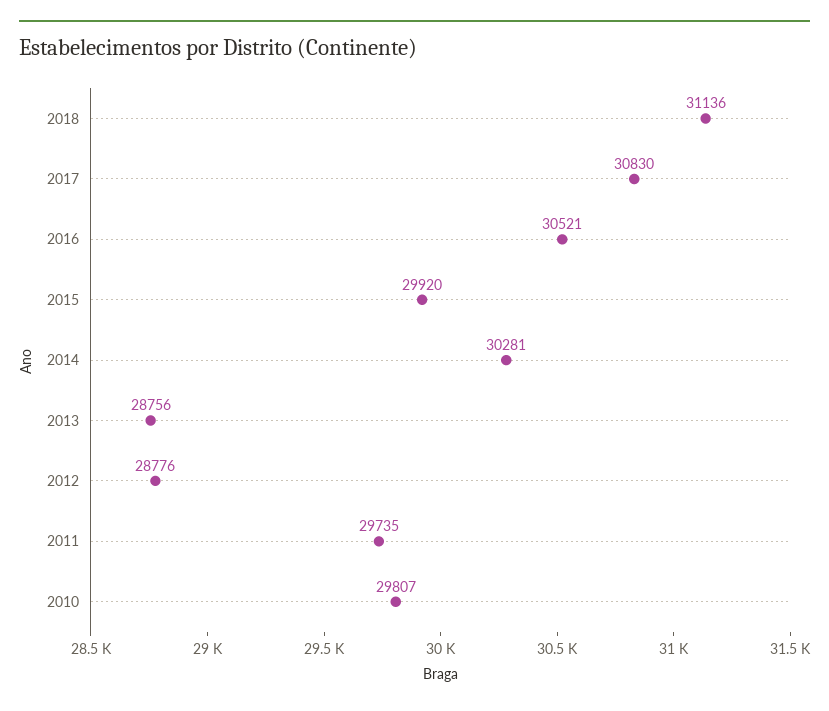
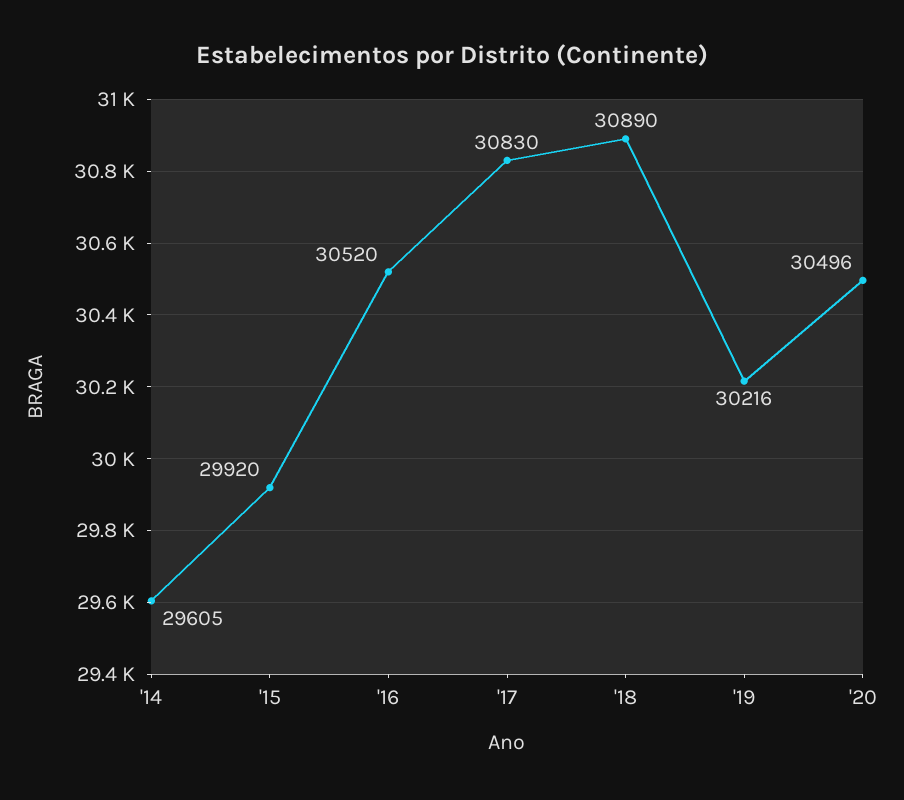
2018: 31136 -> 30890
2016: 30521 -> 30520
2014: 30281 -> 29605
2013: 28756 -> none
2012: 28776 -> none
2011: 29735 -> none
2010: 29807 -> none
'19: none -> 30216
'20: none -> 30496

